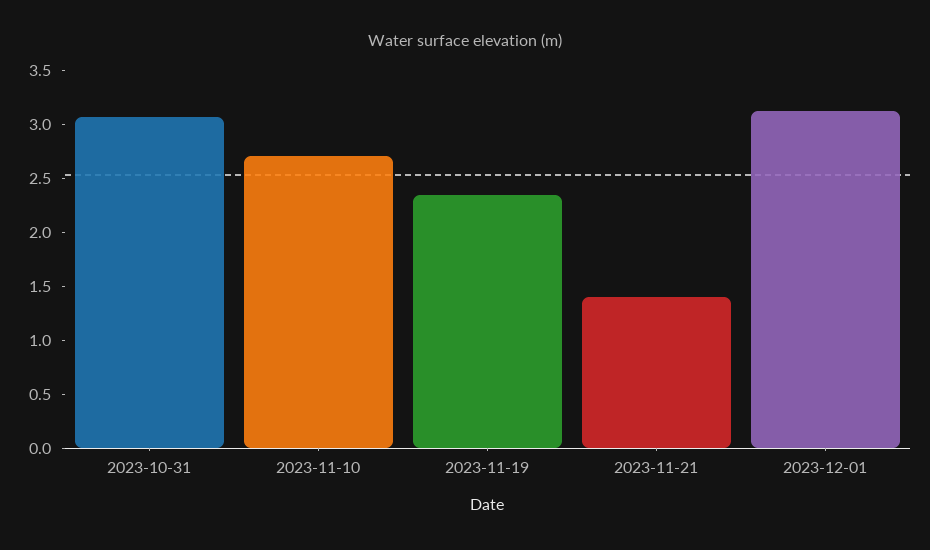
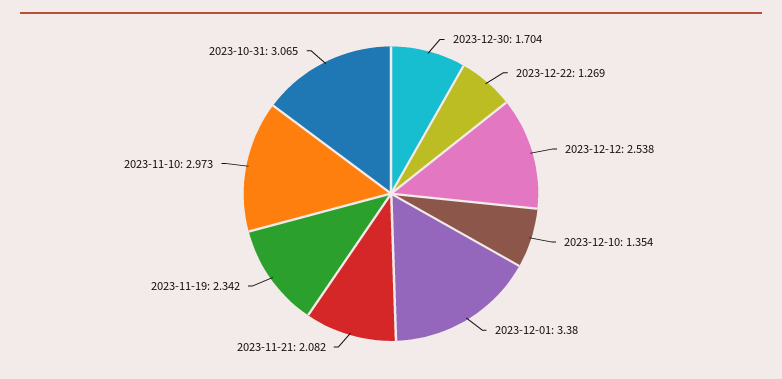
2023-11-10: 2.7 -> 2.973
2023-11-21: 1.4 -> 2.082
2023-12-01: 3.1 -> 3.38
2023-12-30: none -> 1.704
2023-12-22: none -> 1.269
2023-12-12: none -> 2.538
2023-12-10: none -> 1.354

